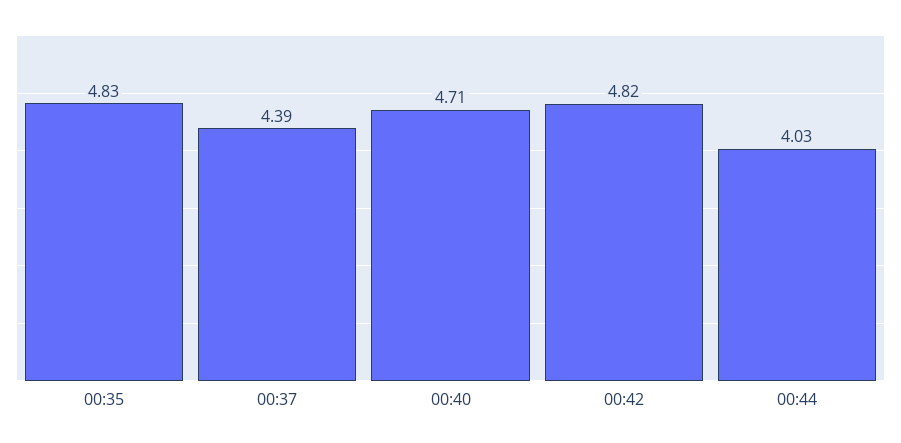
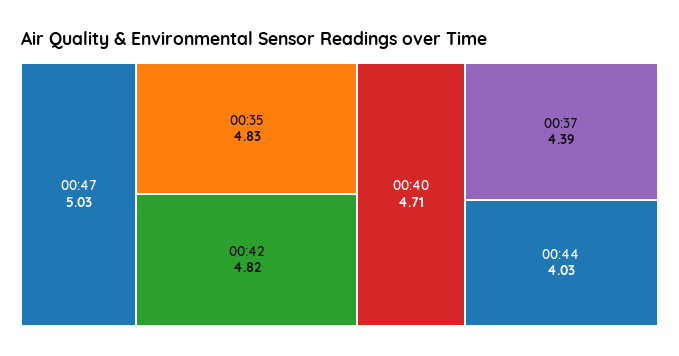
00:47: none -> 5.03

